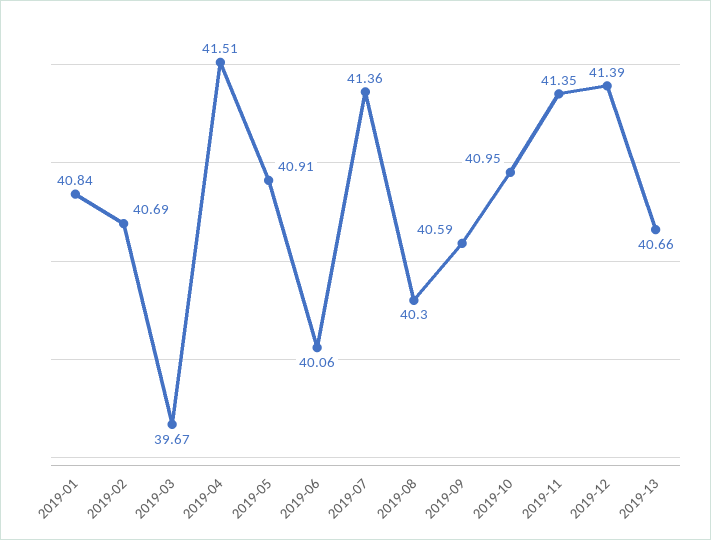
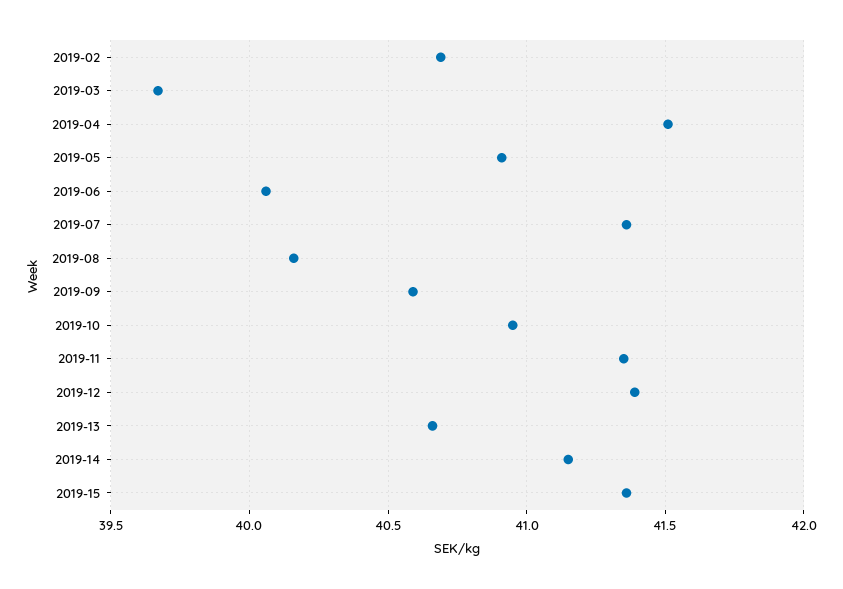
2019-01: 40.84 -> none
2019-08: 40.3 -> 40.15
2019-14: none -> 41.15
2019-15: none -> 41.35

